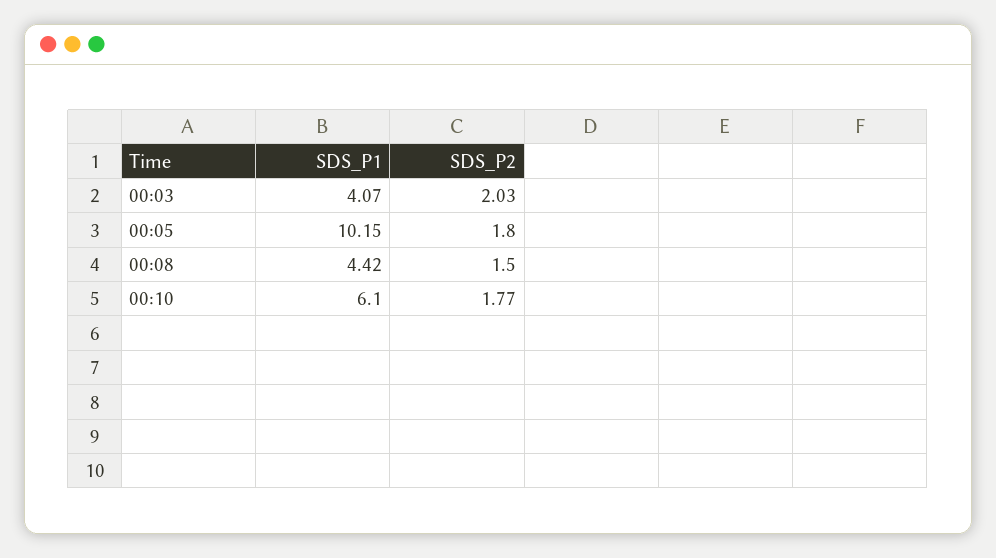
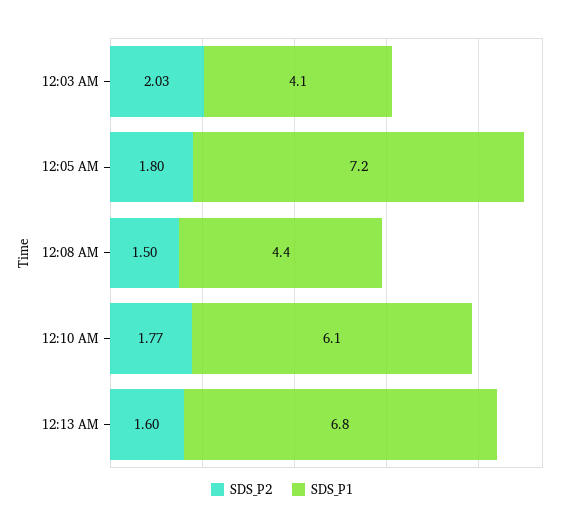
SDS_P1, 00:05: 10.15 -> 7.2
SDS_P2, 12:13 AM: none -> 1.6
SDS_P1, 12:13 AM: none -> 6.8

